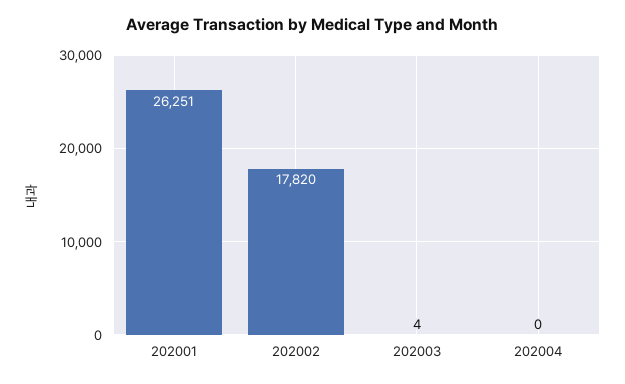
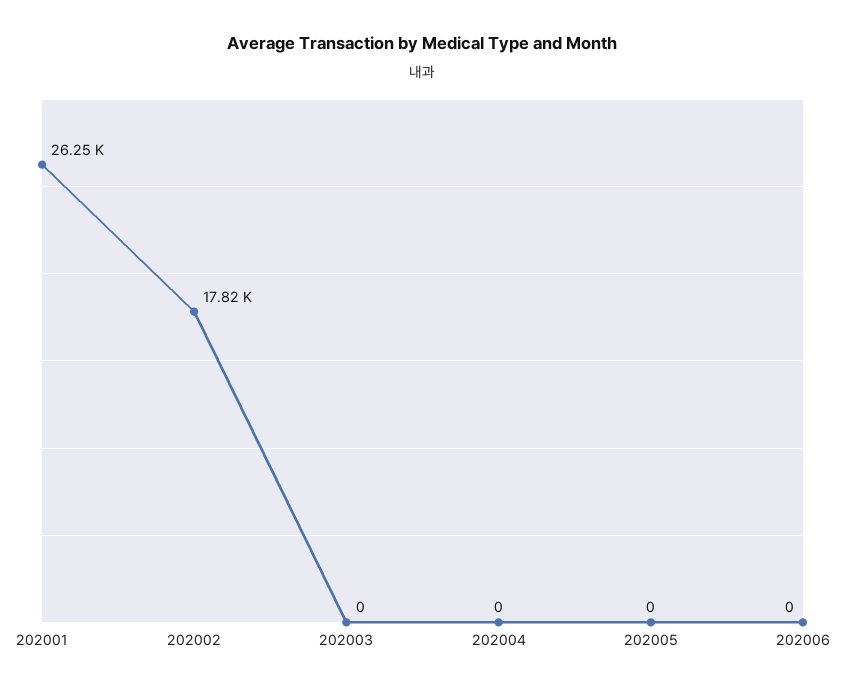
202003: 4 -> 0
202005: none -> 0
202006: none -> 0

